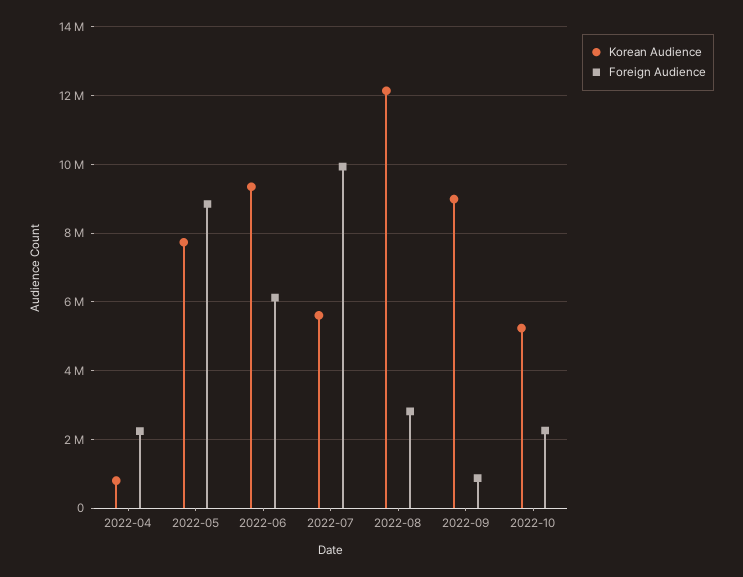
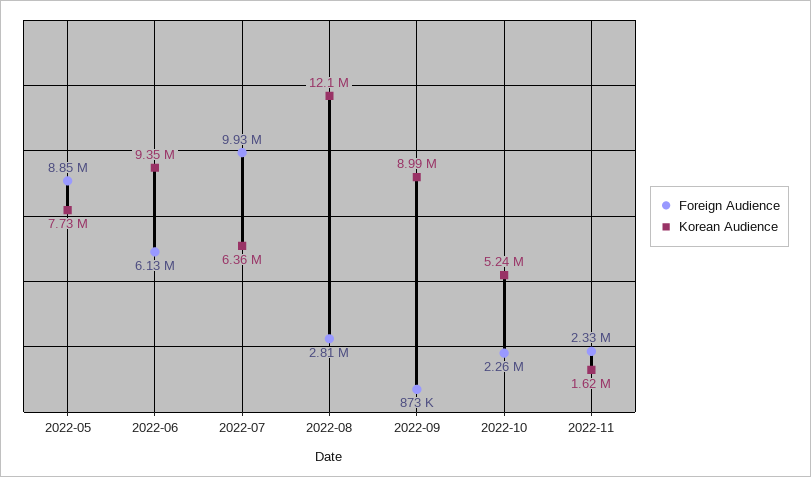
Korean Audience, 2022-04: 800000 -> none
Foreign Audience, 2022-04: 2200000 -> none
Korean Audience, 2022-07: 5600000 -> 6360000
Foreign Audience, 2022-11: none -> 2330000
Korean Audience, 2022-11: none -> 1620000

